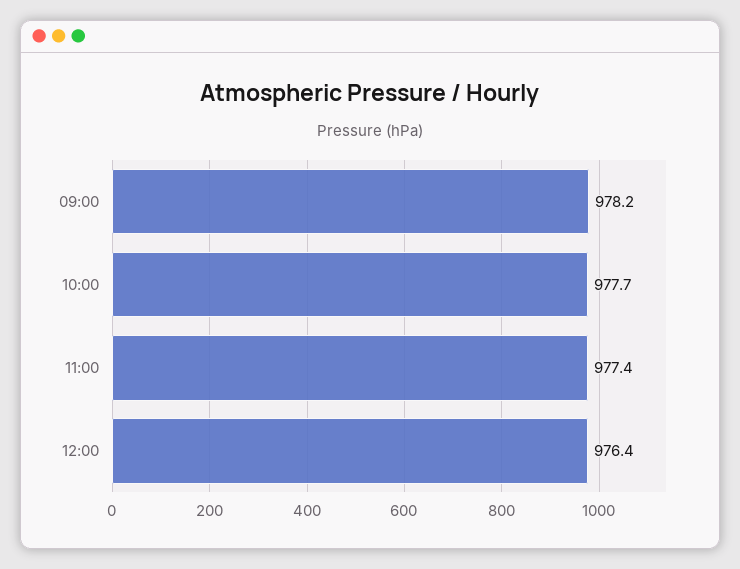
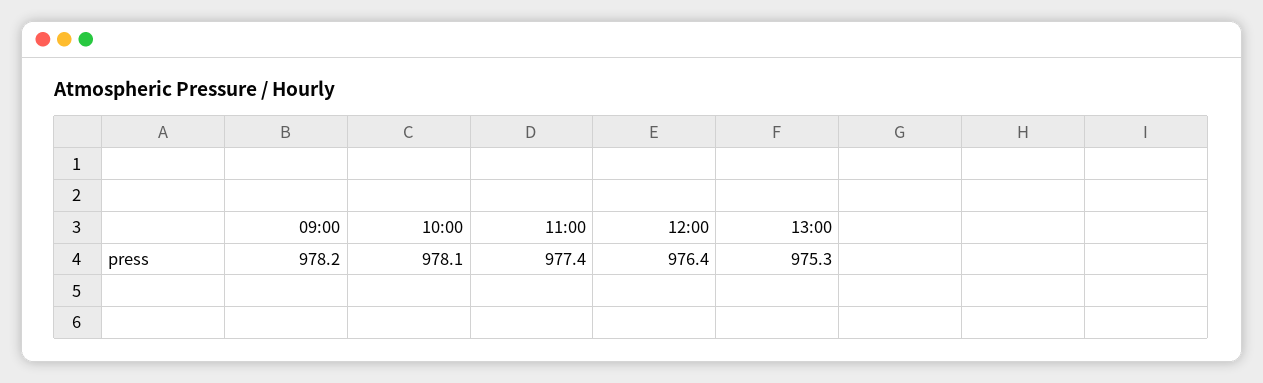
10:00: 977.7 -> 978.1
13:00: none -> 975.3

